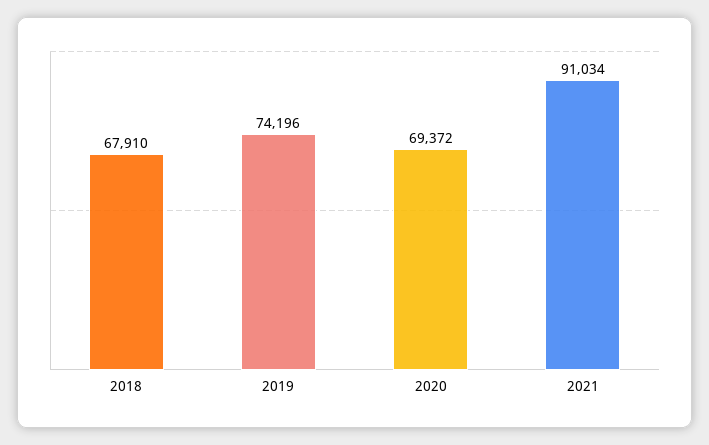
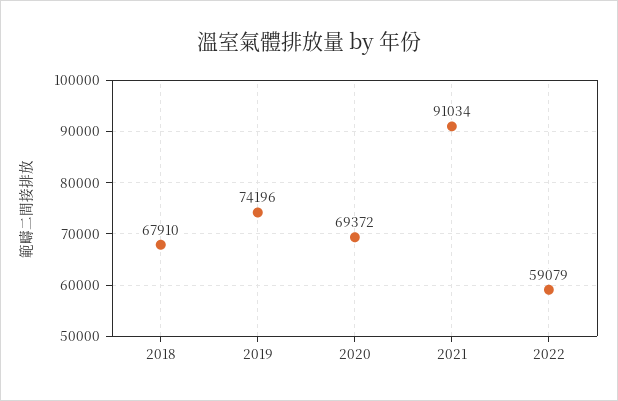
2022: none -> 59079

